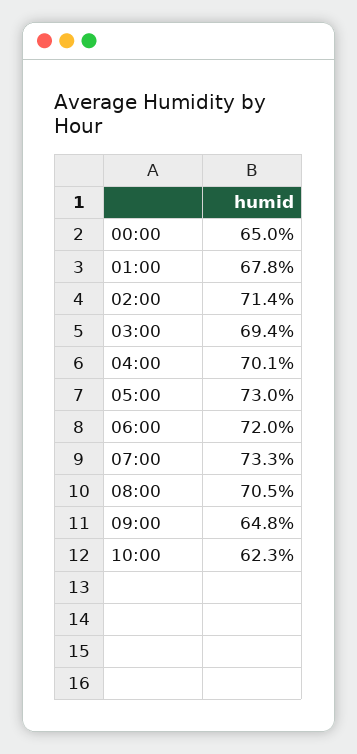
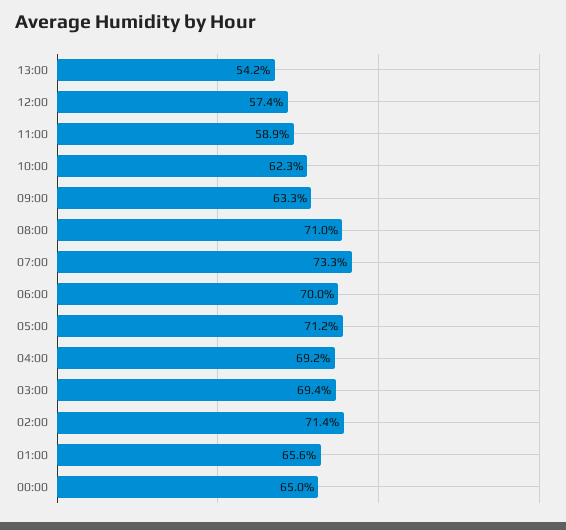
01:00: 67.8 -> 65.6
04:00: 70.1 -> 69.2
05:00: 73 -> 71.2
06:00: 72 -> 70
08:00: 70.5 -> 71
09:00: 64.8 -> 63.3
13:00: none -> 54.2
12:00: none -> 57.4
11:00: none -> 58.9

